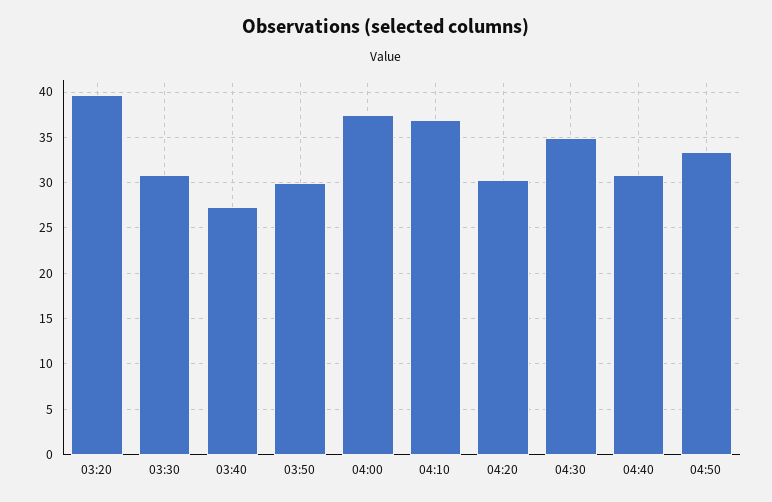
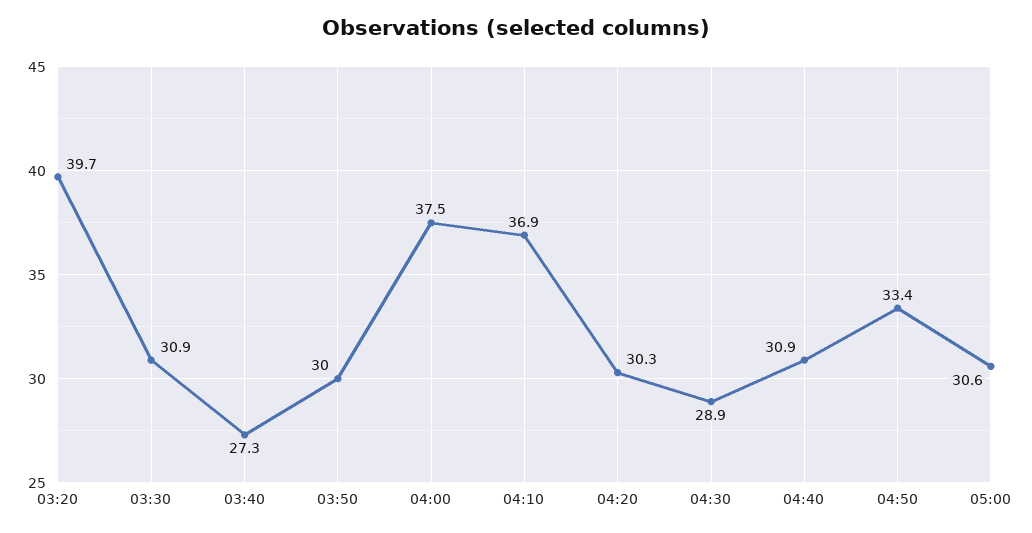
04:30: 35 -> 28.9
05:00: none -> 30.6

